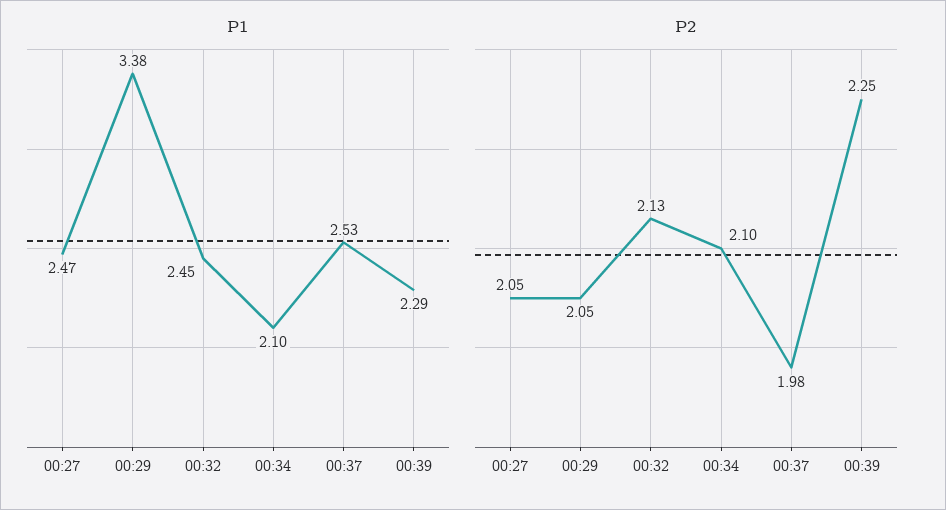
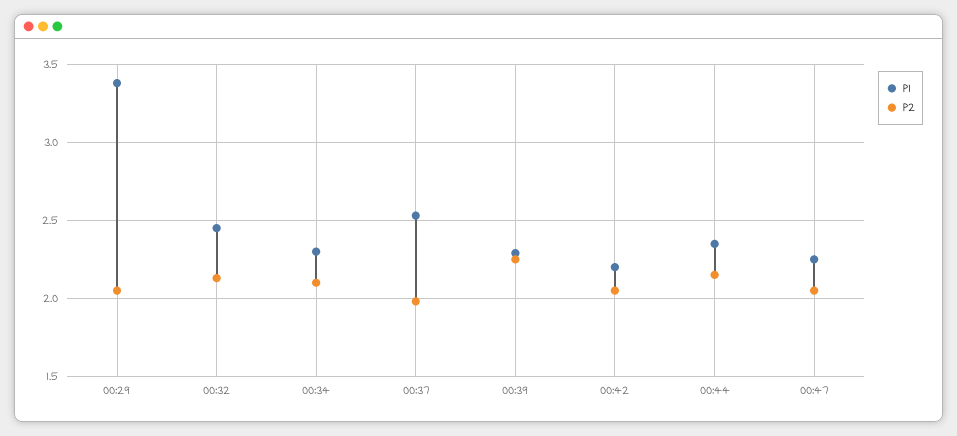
P1, 00:27: 2.47 -> none
P1, 00:34: 2.1 -> 2.3
P2, 00:27: 2.05 -> none
P1, 00:42: none -> 2.2
P2, 00:42: none -> 2.05
P1, 00:44: none -> 2.35
P2, 00:44: none -> 2.15
P1, 00:47: none -> 2.25
P2, 00:47: none -> 2.05

